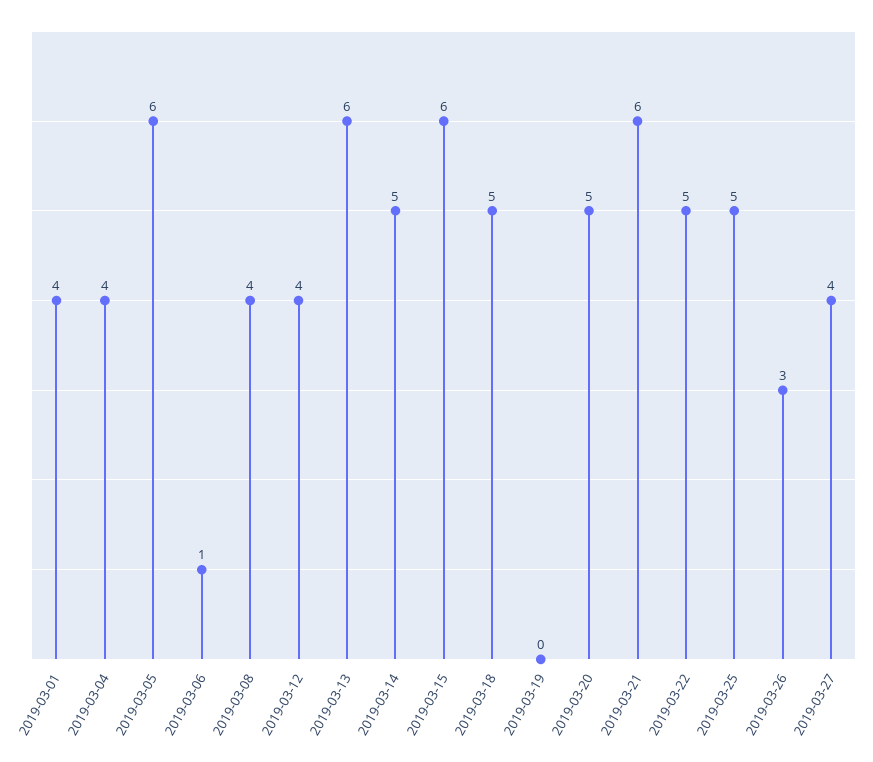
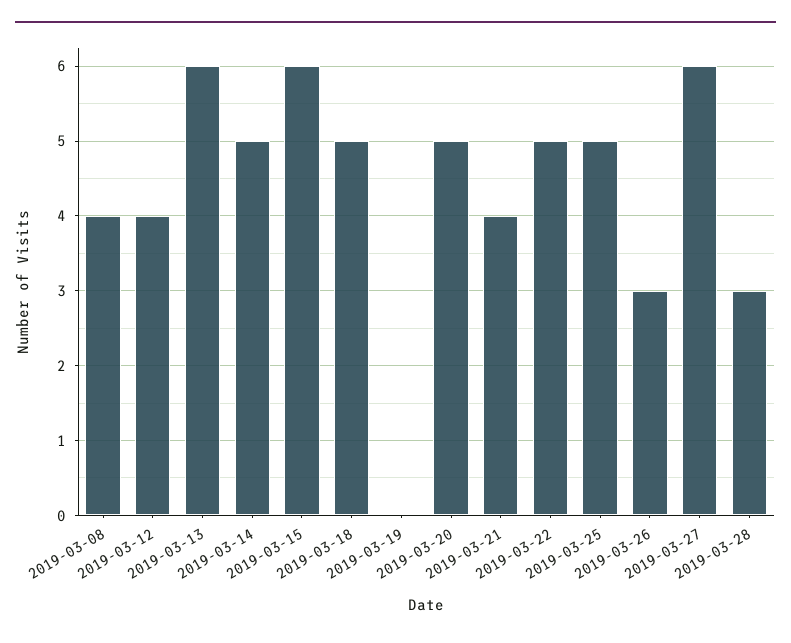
2019-03-01: 4 -> none
2019-03-04: 4 -> none
2019-03-05: 6 -> none
2019-03-06: 1 -> none
2019-03-21: 6 -> 4
2019-03-27: 4 -> 6
2019-03-28: none -> 3

